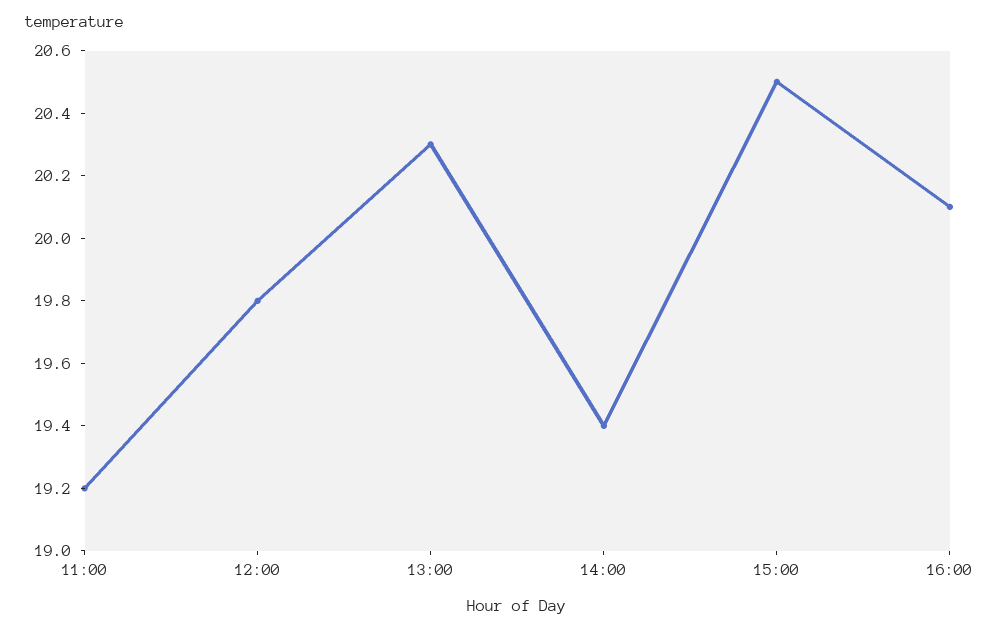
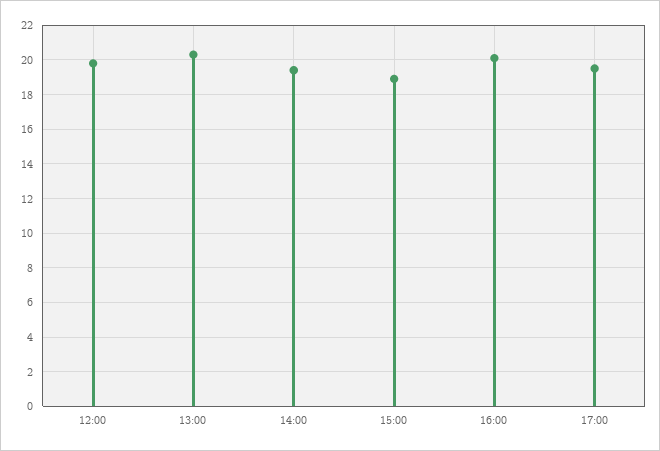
11:00: 19.2 -> none
15:00: 20.5 -> 19
17:00: none -> 19.5

